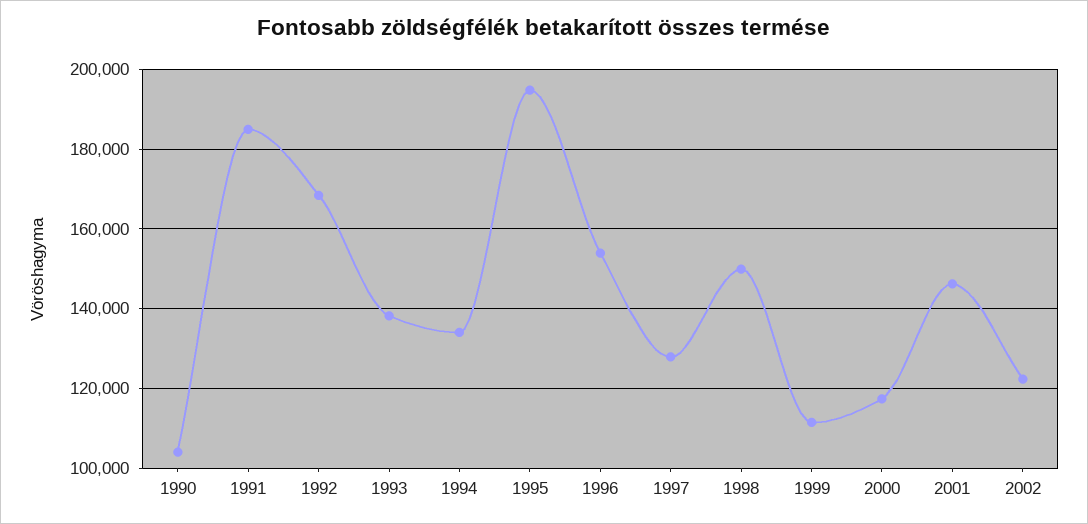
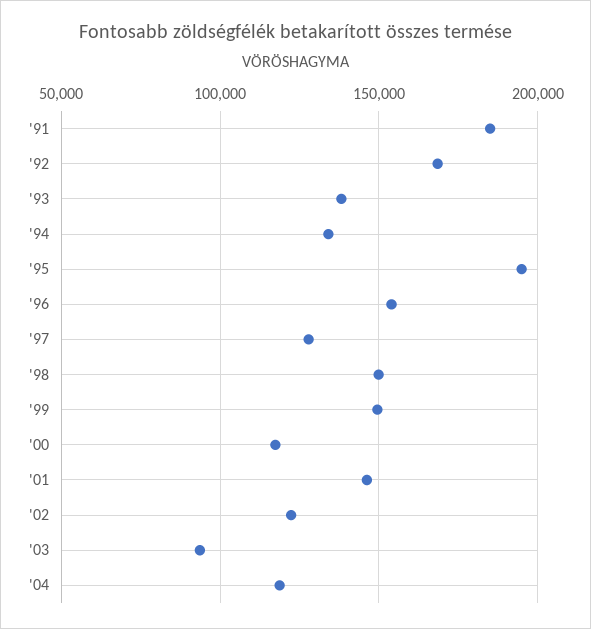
1990: 104000 -> none
1999: 112000 -> 150000
'03: none -> 95000
'04: none -> 120000

